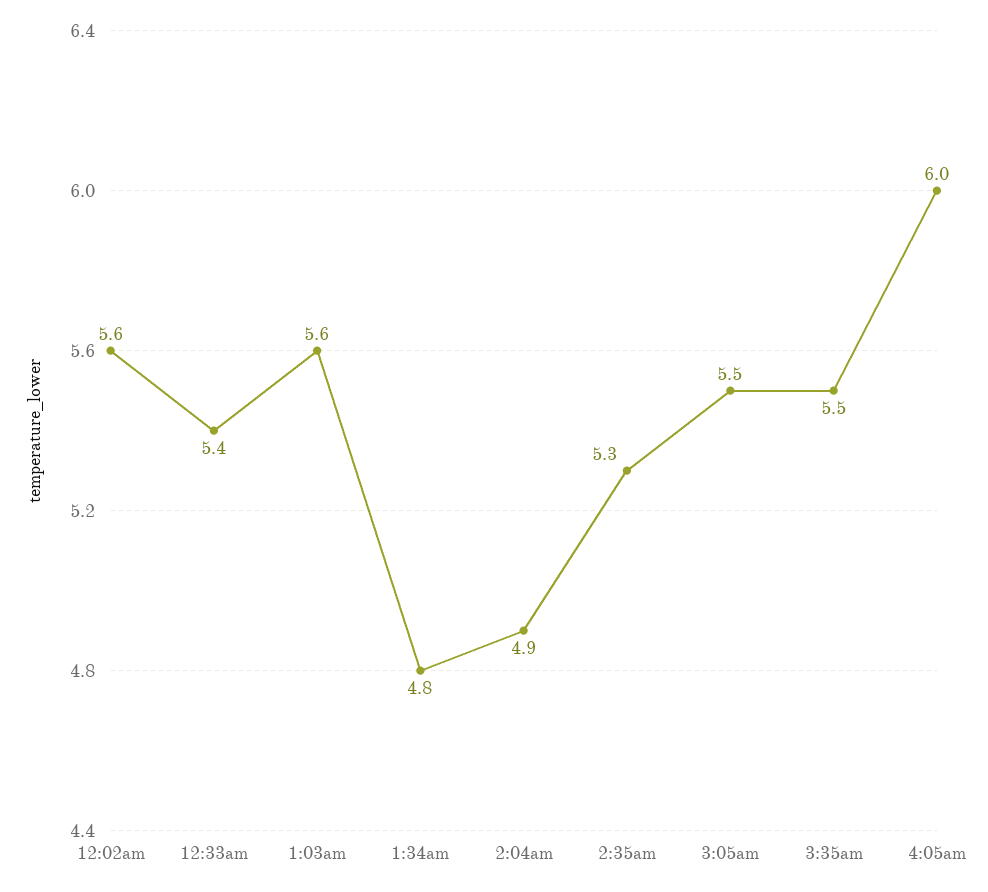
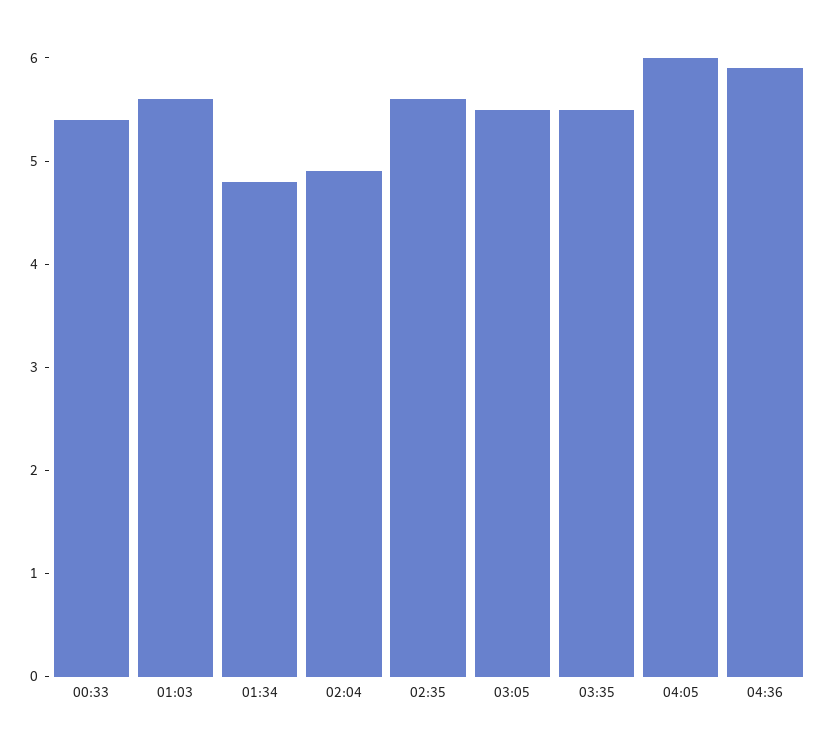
12:02am: 5.6 -> none
2:35am: 5.3 -> 5.6
04:36: none -> 5.9

